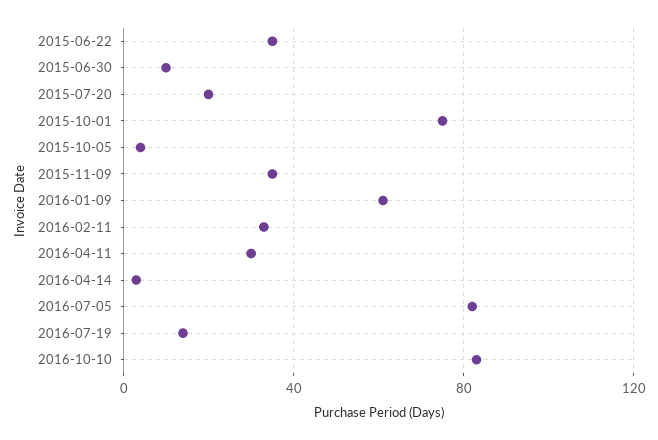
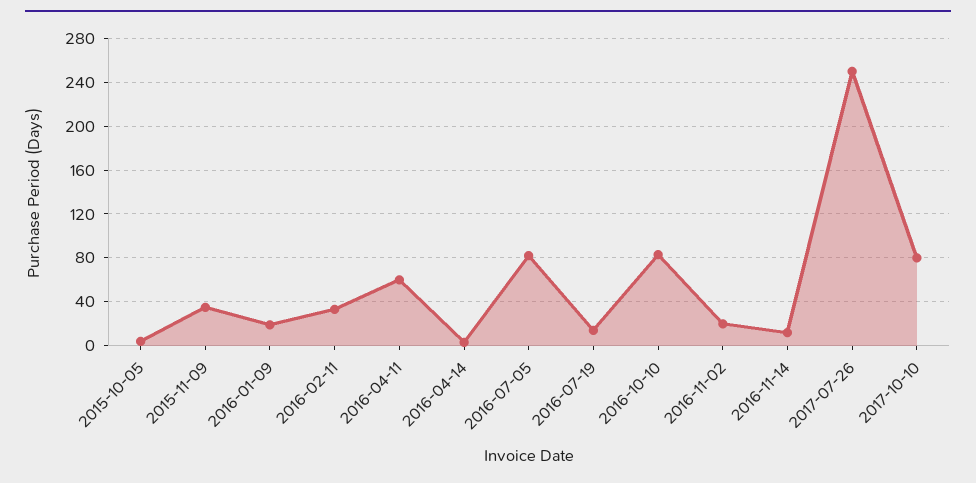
2015-06-22: 35 -> none
2015-06-30: 10 -> none
2015-07-20: 20 -> none
2015-10-01: 75 -> none
2016-01-09: 60 -> 20
2016-04-11: 30 -> 60
2016-11-02: none -> 20
2016-11-14: none -> 10
2017-07-26: none -> 250
2017-10-10: none -> 80

